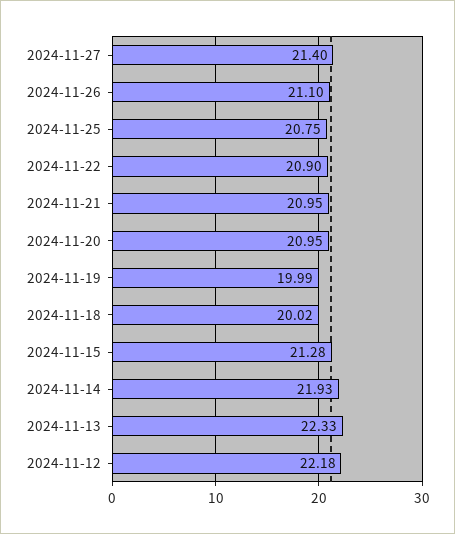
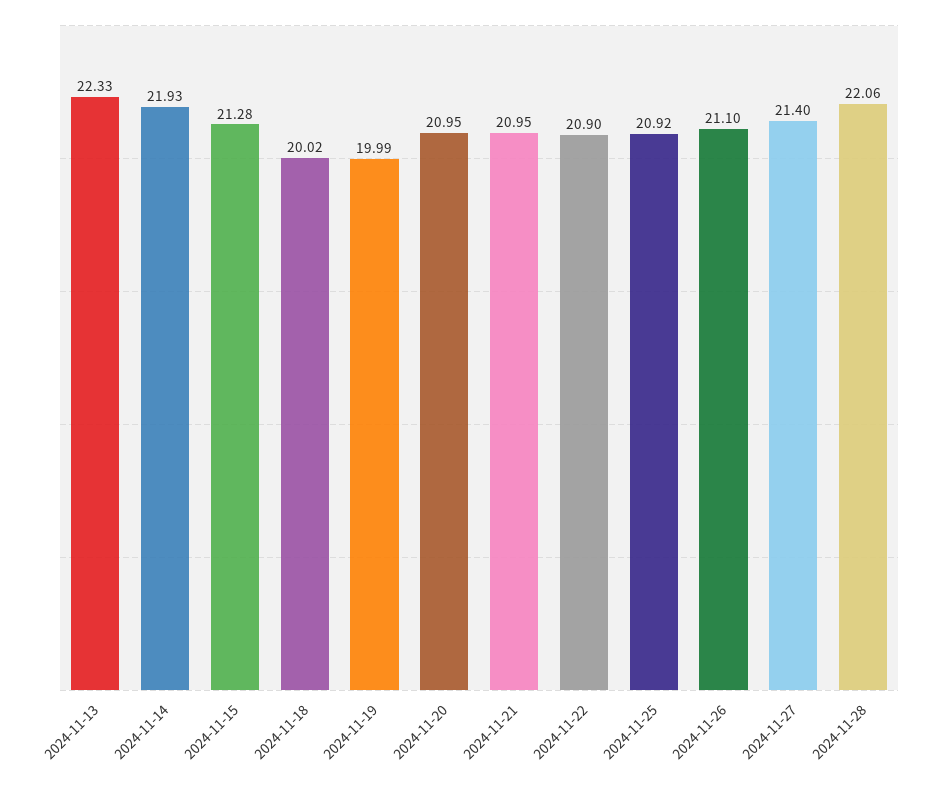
2024-11-25: 20.75 -> 20.92
2024-11-12: 22.18 -> none
2024-11-28: none -> 22.06

